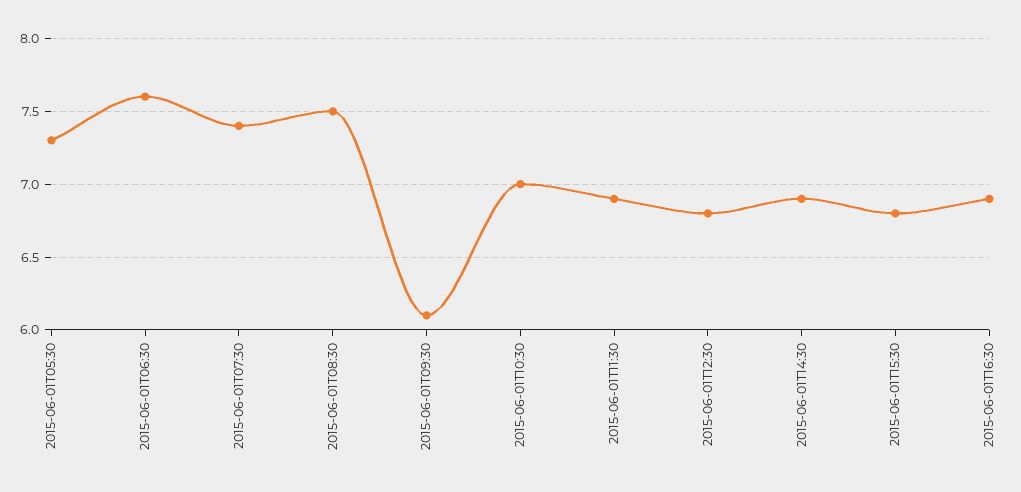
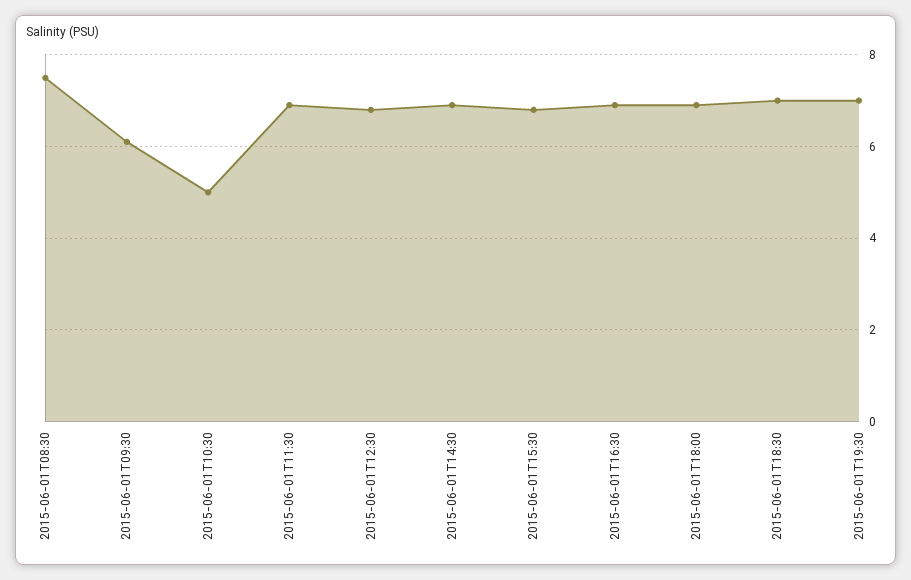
2015-06-01T05:30: 7.3 -> none
2015-06-01T06:30: 7.6 -> none
2015-06-01T07:30: 7.4 -> none
2015-06-01T10:30: 7 -> 5
2015-06-01T18:00: none -> 7
2015-06-01T18:30: none -> 7
2015-06-01T19:30: none -> 7

